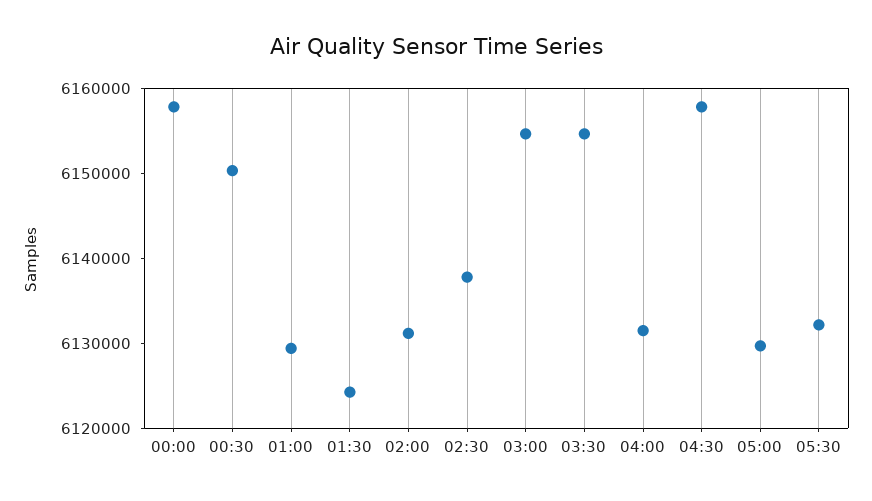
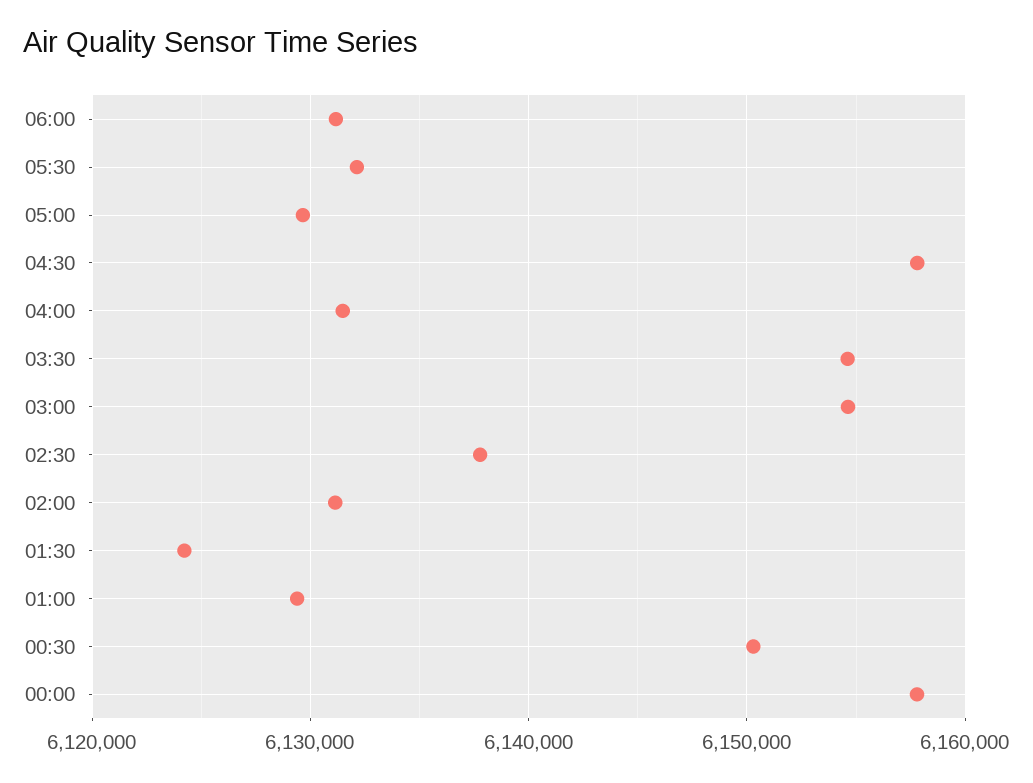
06:00: none -> 6131000

